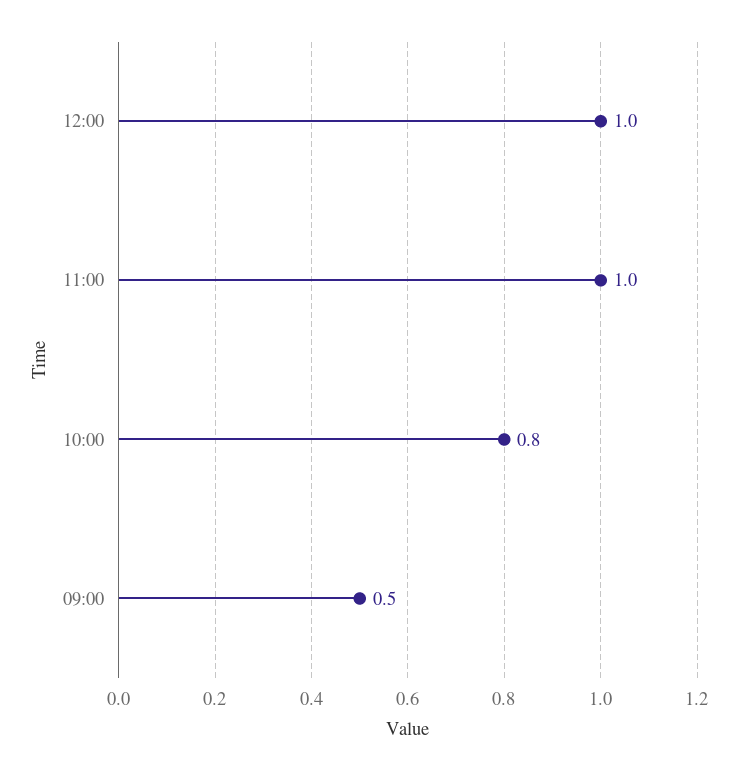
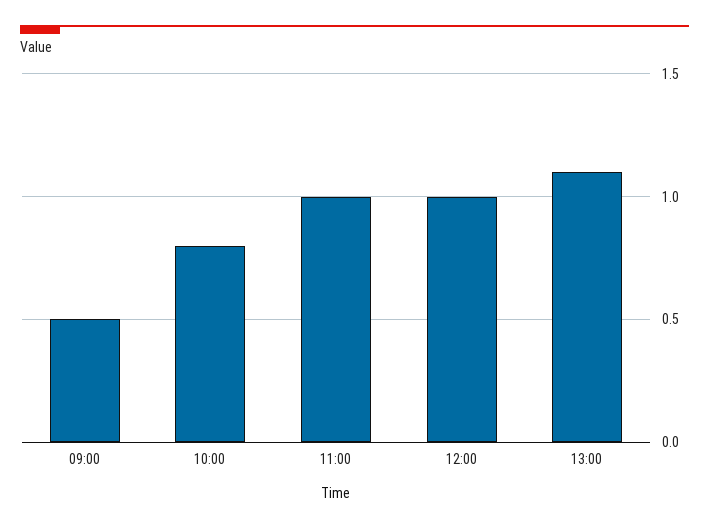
13:00: none -> 1.1

